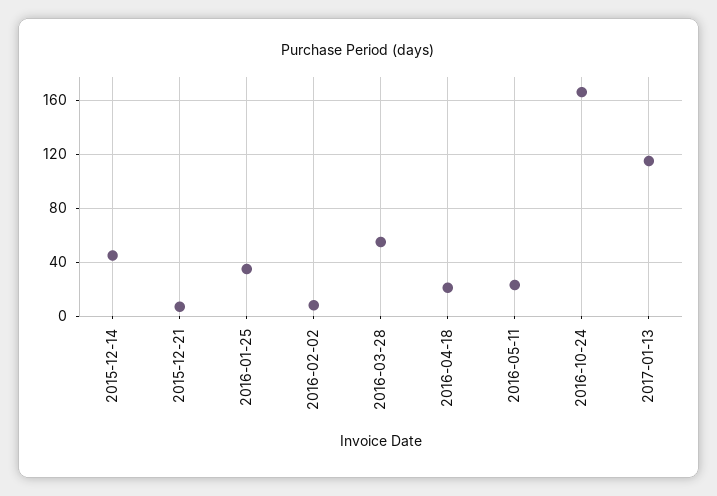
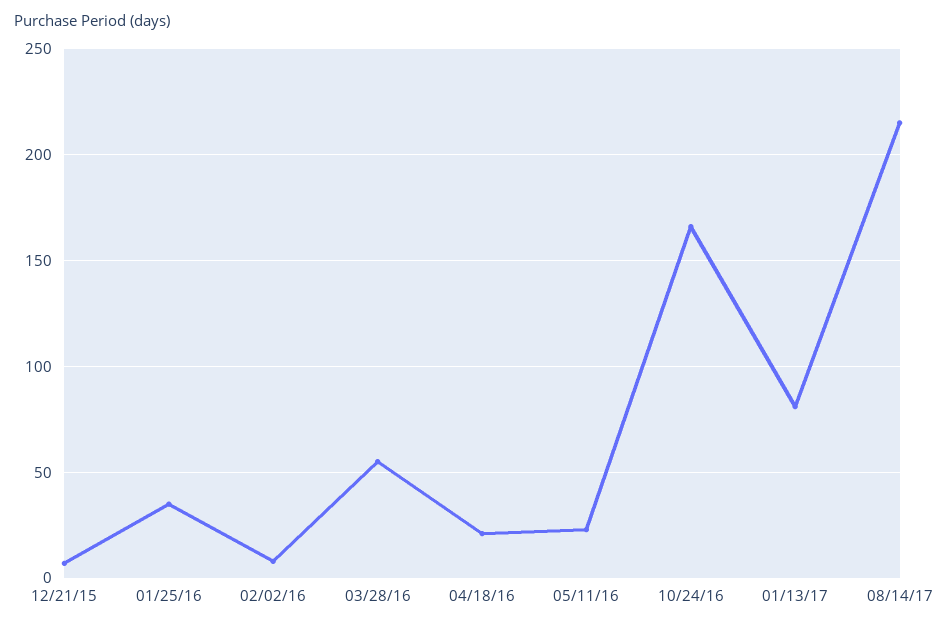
2015-12-14: 45 -> none
2017-01-13: 115 -> 80
08/14/17: none -> 215

